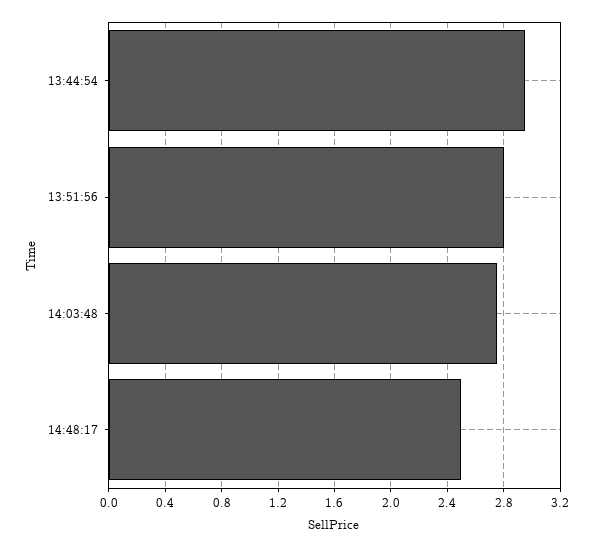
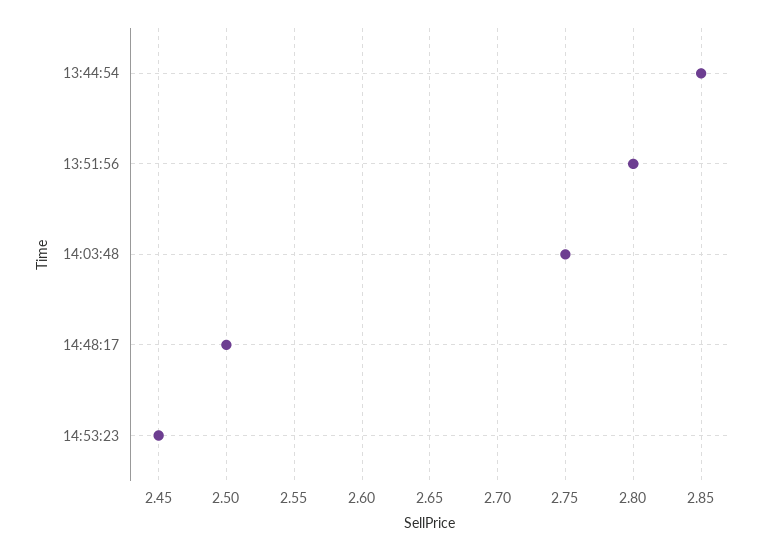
13:44:54: 2.95 -> 2.85
14:53:23: none -> 2.45

